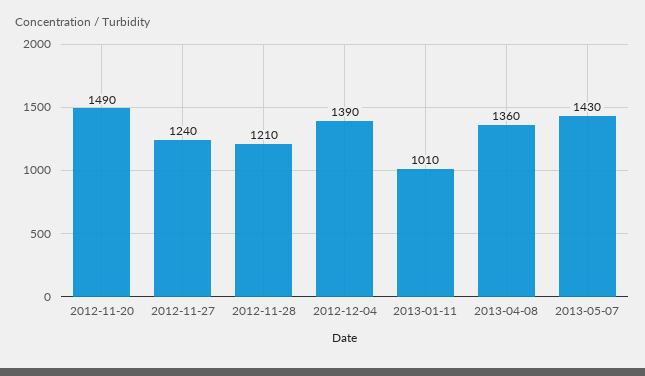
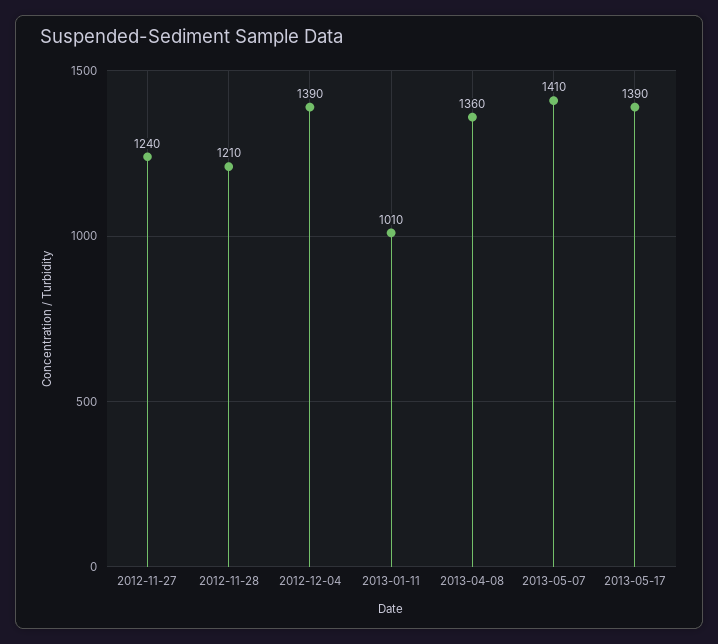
2012-11-20: 1490 -> none
2013-05-07: 1430 -> 1410
2013-05-17: none -> 1390

